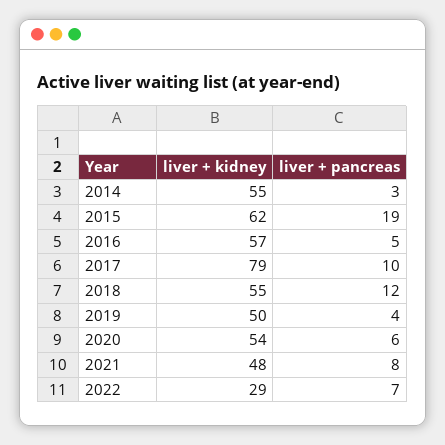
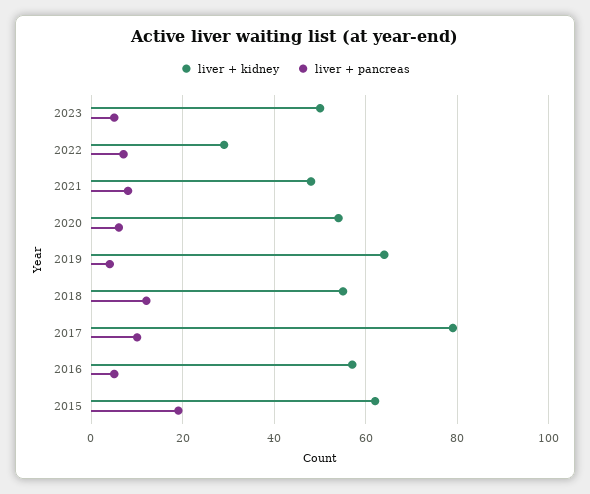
liver + kidney, 2014: 55 -> none
liver + pancreas, 2014: 3 -> none
liver + kidney, 2019: 50 -> 65
liver + kidney, 2023: none -> 50
liver + pancreas, 2023: none -> 5

